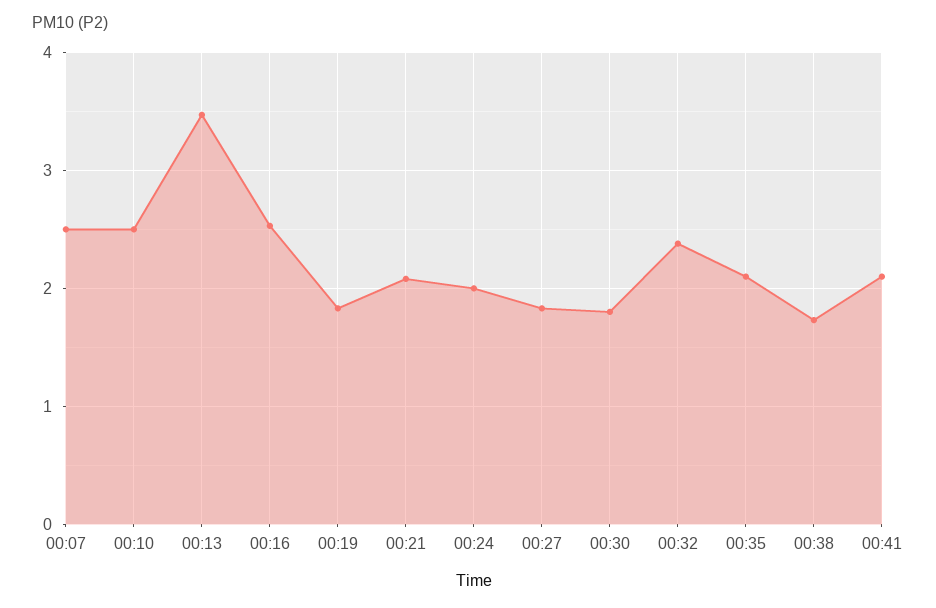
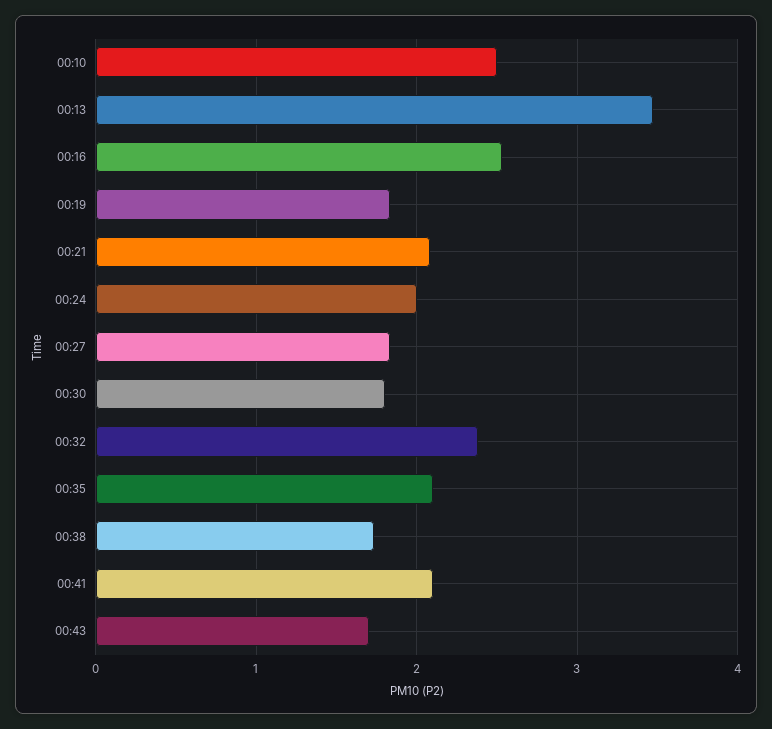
00:07: 2.5 -> none
00:43: none -> 1.7

